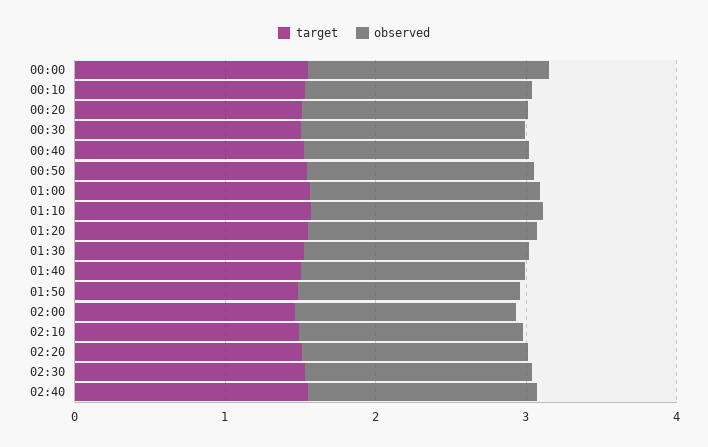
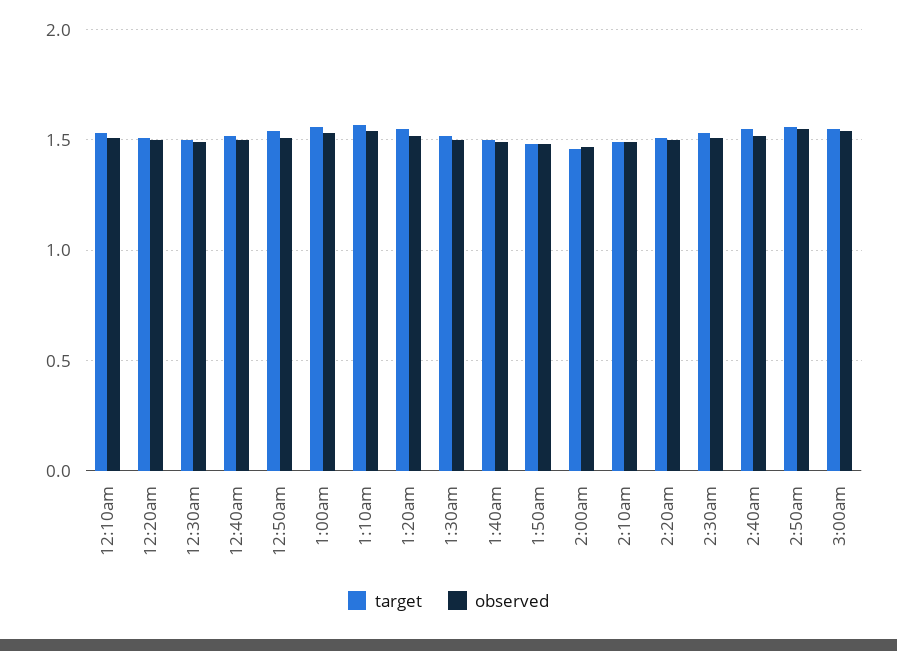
target, 00:00: 1.6 -> none
observed, 00:00: 1.6 -> none
target, 2:50am: none -> 1.55
observed, 2:50am: none -> 1.55
target, 3:00am: none -> 1.55
observed, 3:00am: none -> 1.55

